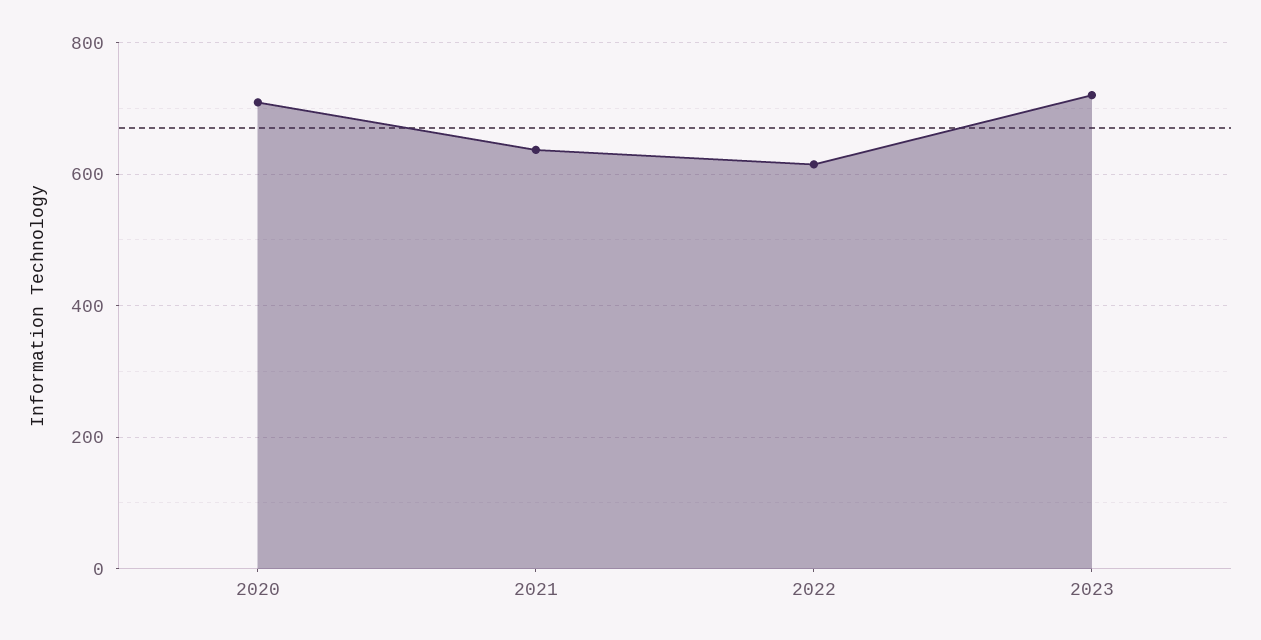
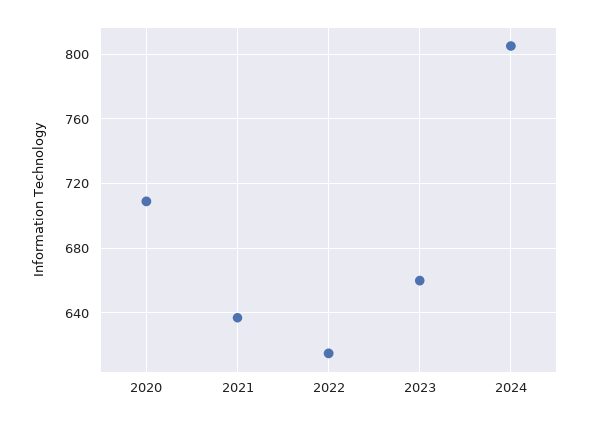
2023: 720 -> 660
2024: none -> 805

